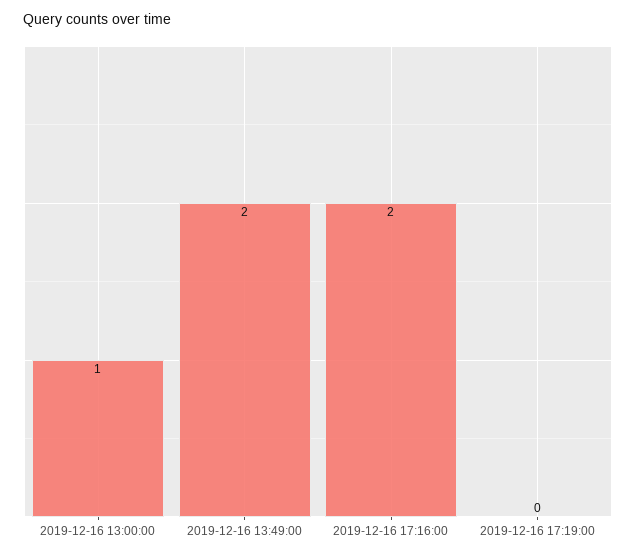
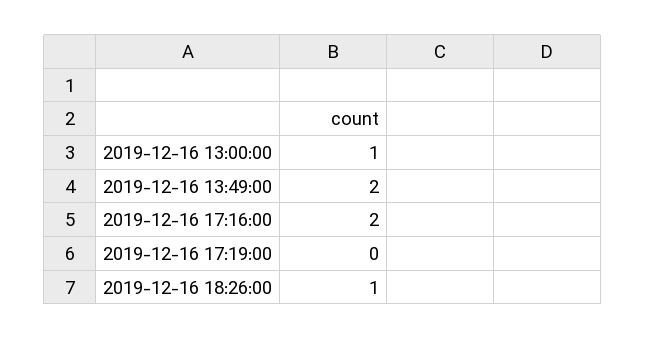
2019-12-16 18:26:00: none -> 1

